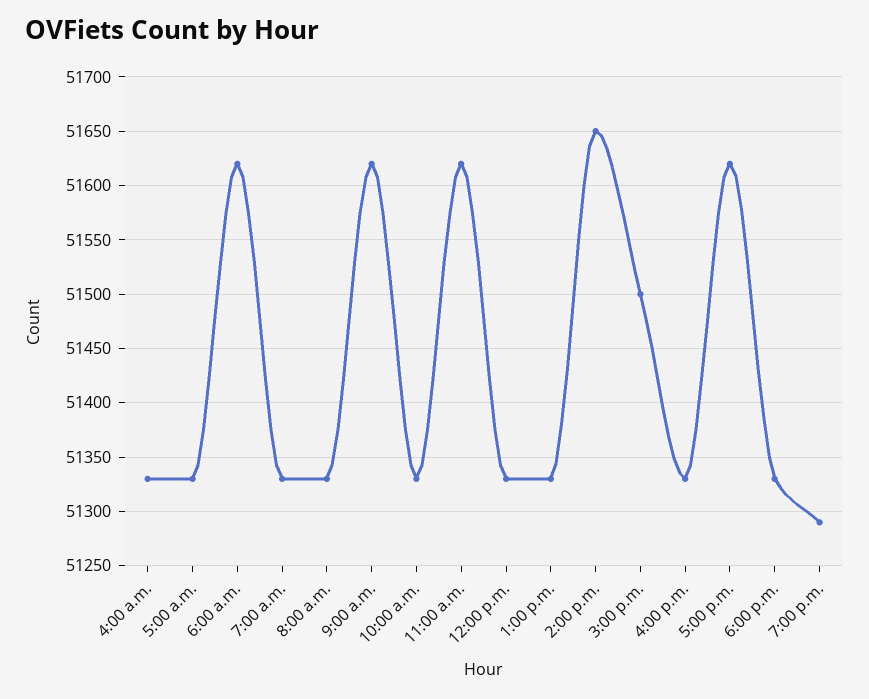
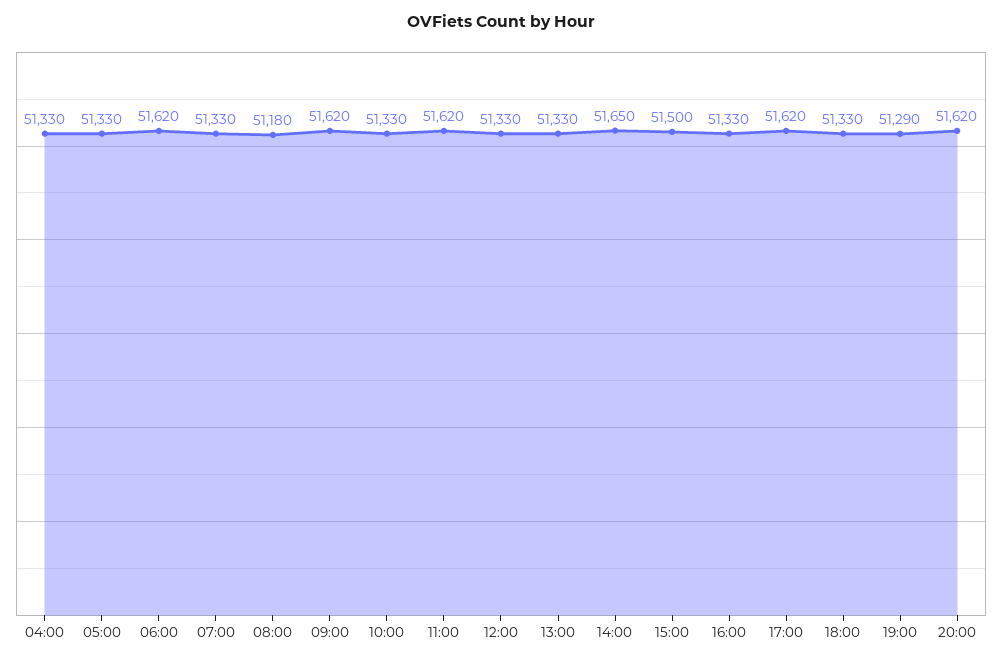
8:00 a.m.: 51330 -> 51180
20:00: none -> 51620

